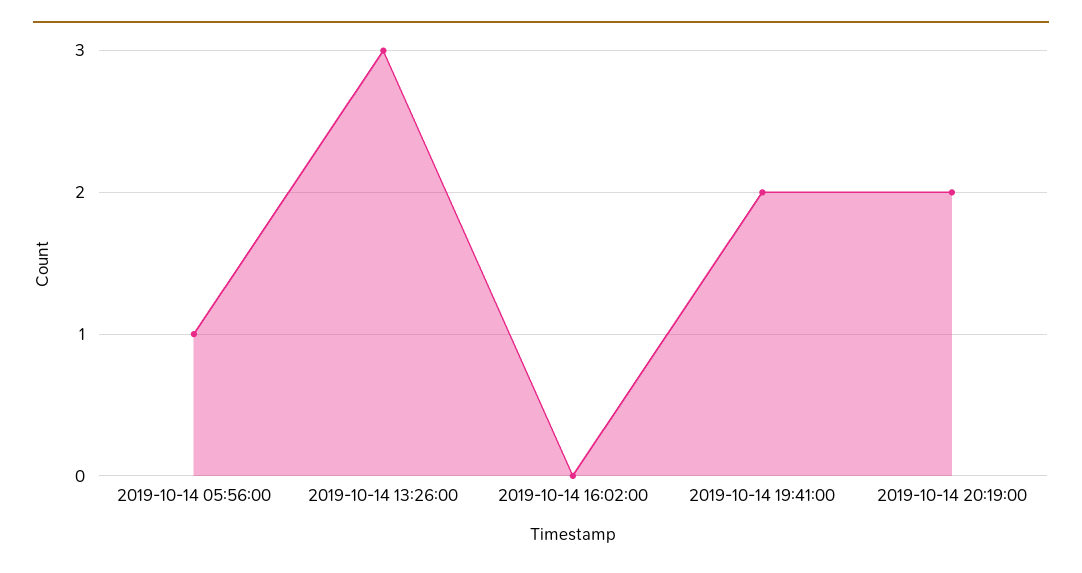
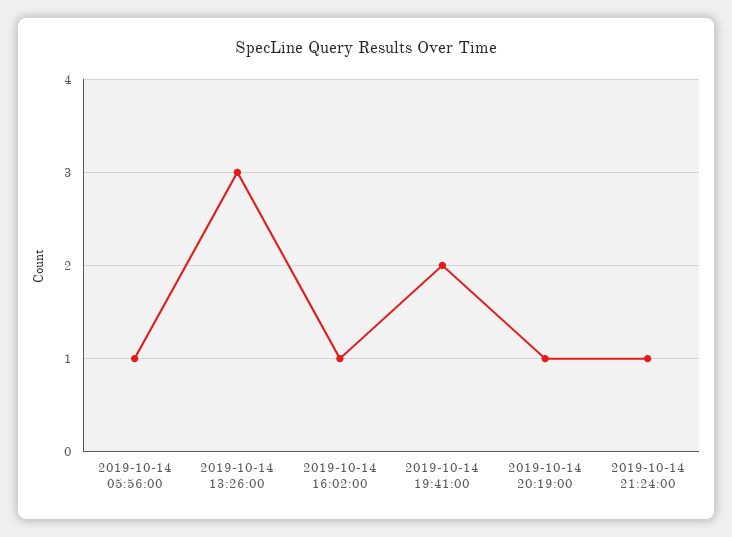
2019-10-14 16:02:00: 0 -> 1
2019-10-14 20:19:00: 2 -> 1
2019-10-14 21:24:00: none -> 1

